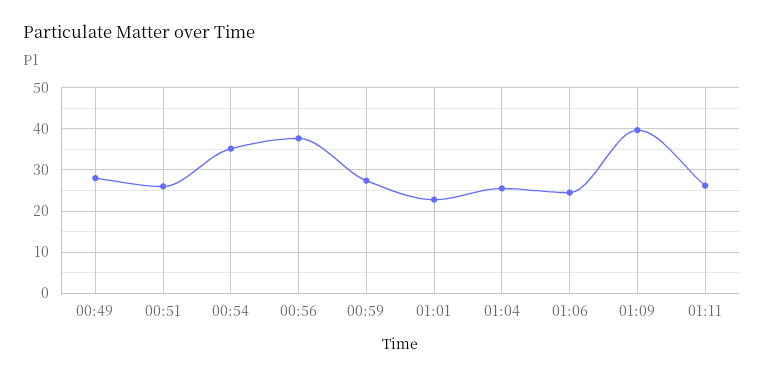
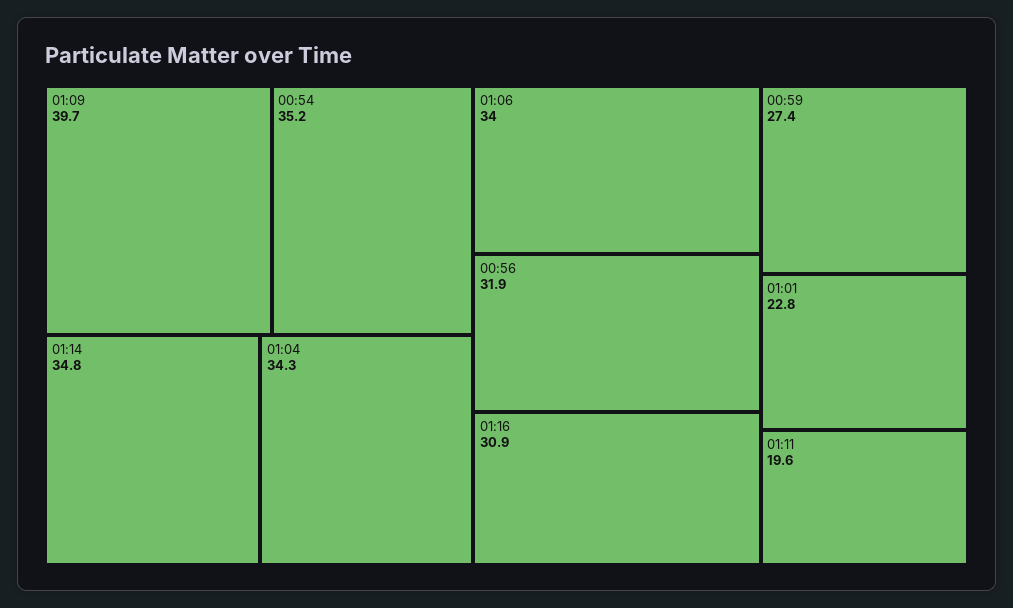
00:49: 28 -> none
00:51: 26 -> none
00:56: 38 -> 31.9
01:04: 26 -> 34.3
01:06: 24 -> 34
01:11: 26 -> 19.6
01:14: none -> 34.8
01:16: none -> 30.9

